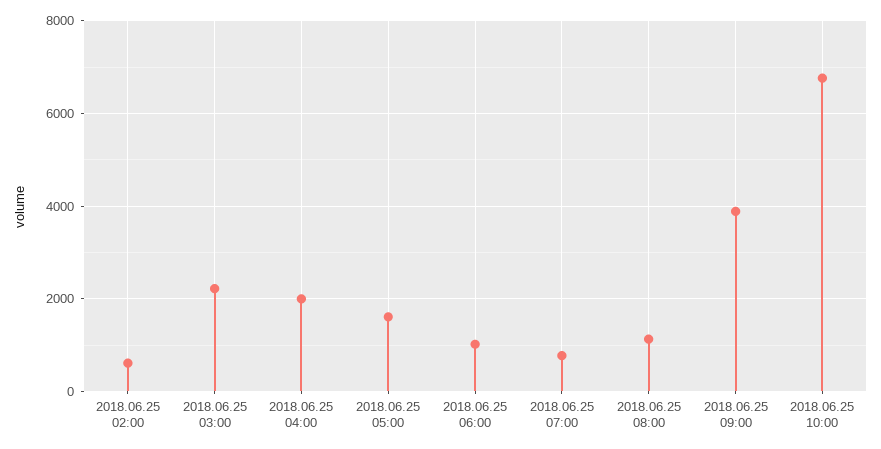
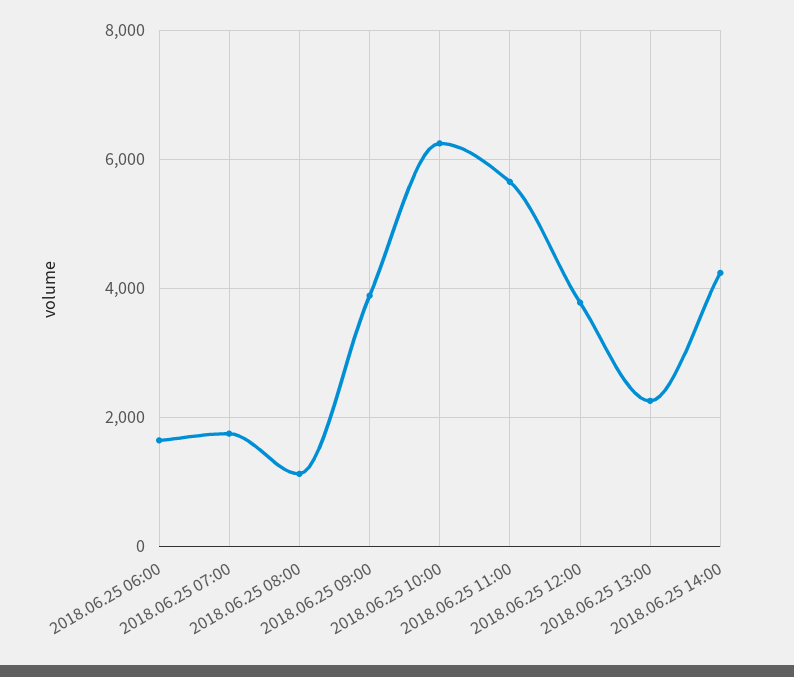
2018.06.25 02:00: 600 -> none
2018.06.25 03:00: 2200 -> none
2018.06.25 04:00: 2000 -> none
2018.06.25 05:00: 1600 -> none
2018.06.25 06:00: 1000 -> 1600
2018.06.25 07:00: 800 -> 1800
2018.06.25 10:00: 6800 -> 6200
2018.06.25 11:00: none -> 5600
2018.06.25 12:00: none -> 3800
2018.06.25 13:00: none -> 2200
2018.06.25 14:00: none -> 4200

